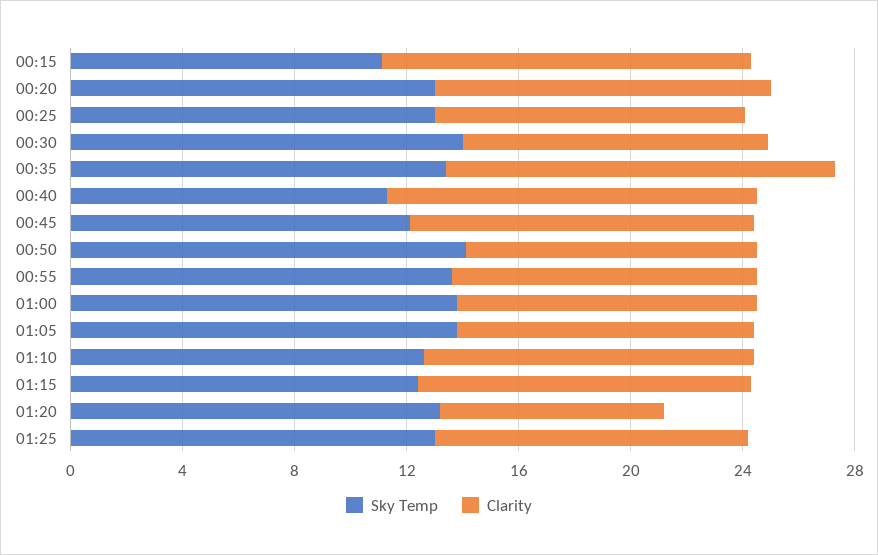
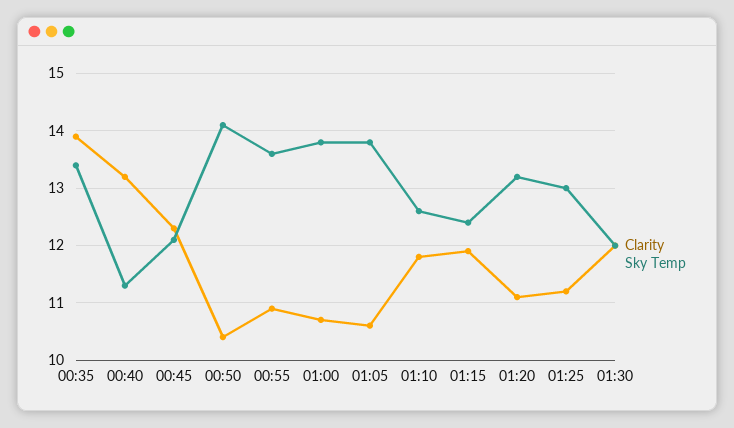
Sky Temp, 00:15: 11 -> none
Clarity, 00:15: 13 -> none
Sky Temp, 00:20: 13 -> none
Clarity, 00:20: 12 -> none
Sky Temp, 00:25: 13 -> none
Clarity, 00:25: 11 -> none
Sky Temp, 00:30: 14 -> none
Clarity, 00:30: 11 -> none
Clarity, 01:20: 8 -> 11
Clarity, 01:30: none -> 12
Sky Temp, 01:30: none -> 12

